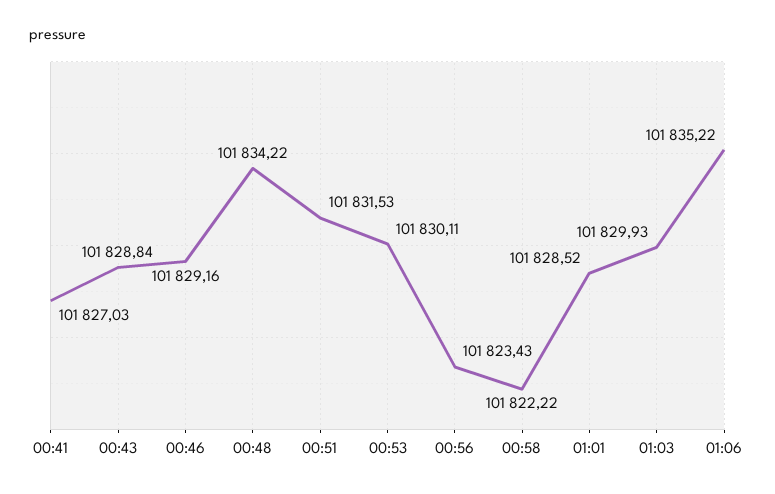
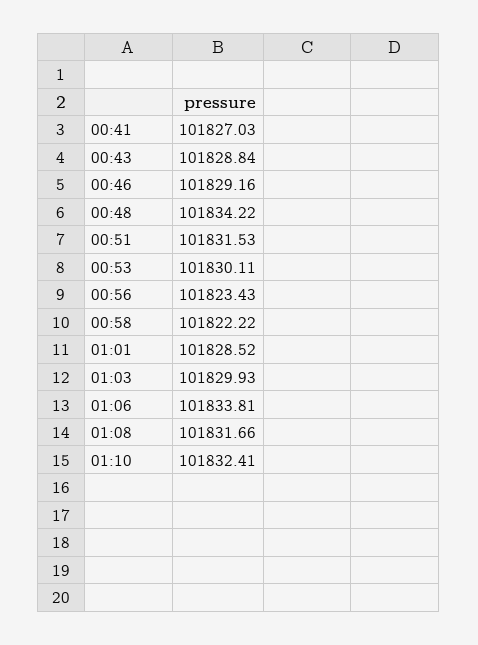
01:06: 101835.22 -> 101833.81
01:08: none -> 101831.66
01:10: none -> 101832.41

